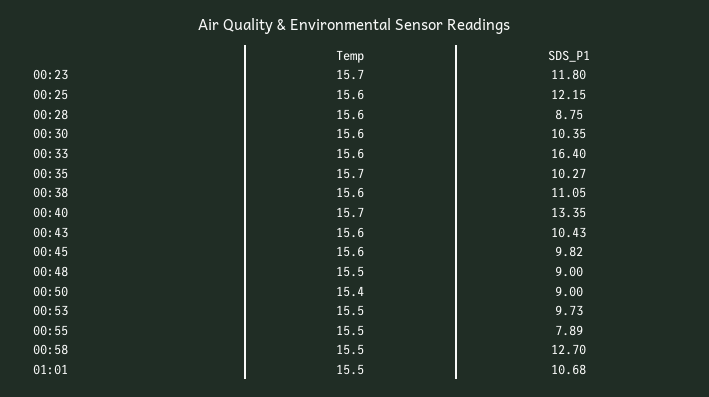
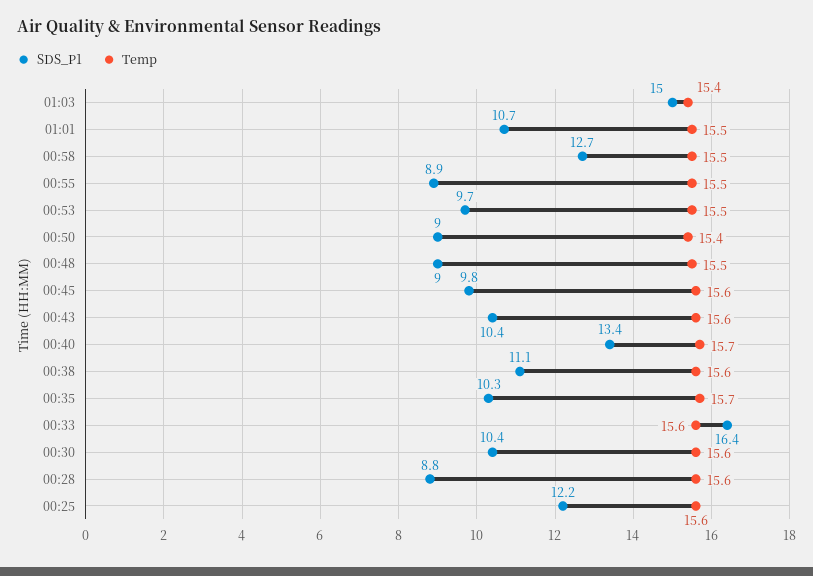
Temp, 00:23: 15.7 -> none
SDS_P1, 00:23: 11.8 -> none
SDS_P1, 00:55: 7.89 -> 8.9
SDS_P1, 01:03: none -> 15
Temp, 01:03: none -> 15.4

